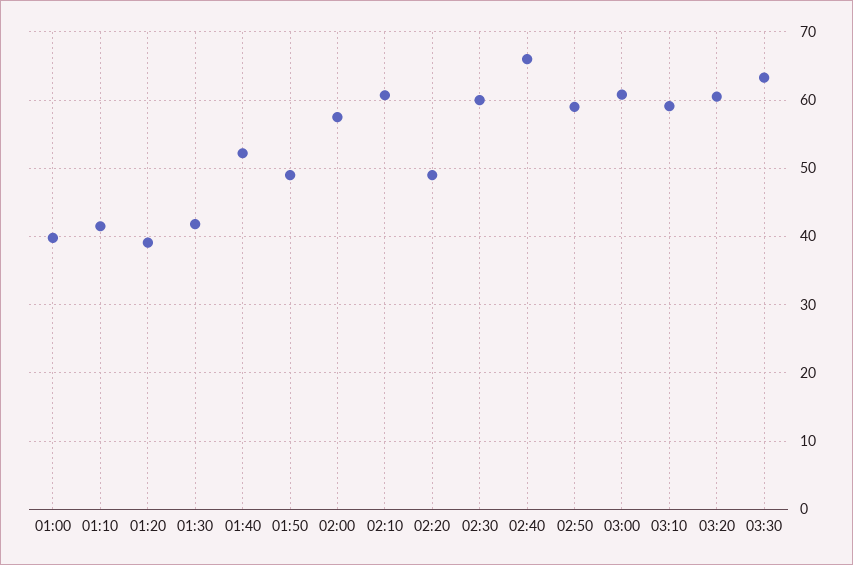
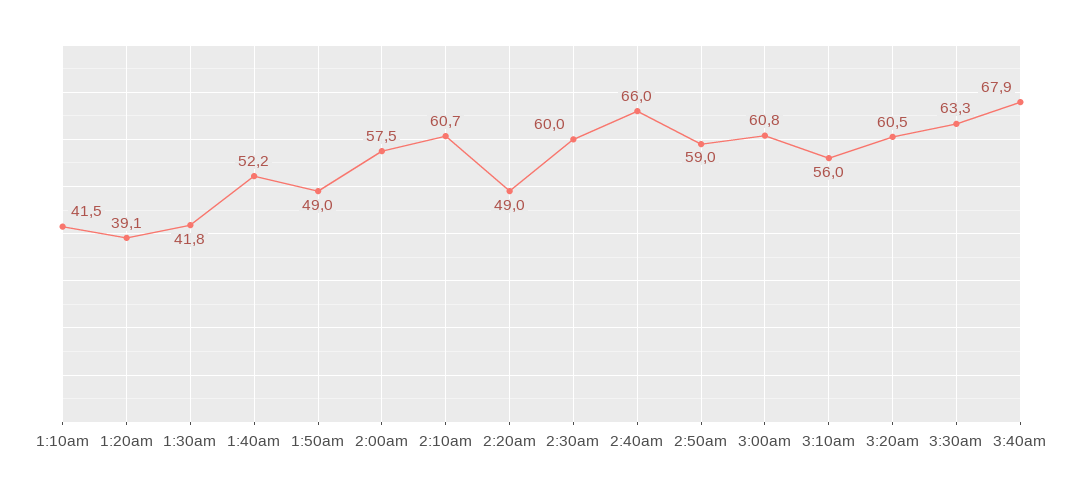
01:00: 40 -> none
03:10: 59 -> 56
3:40am: none -> 67.9

